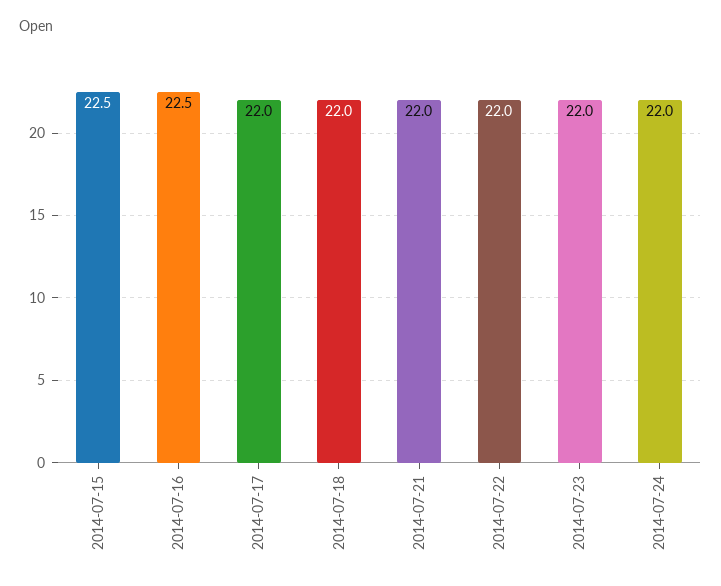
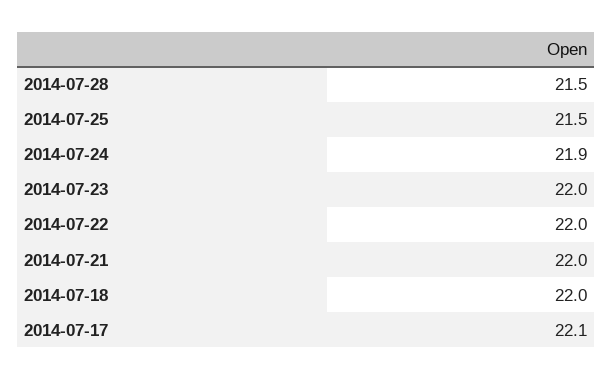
2014-07-15: 22.5 -> none
2014-07-16: 22.5 -> none
2014-07-17: 22 -> 22.1
2014-07-24: 22 -> 21.9
2014-07-28: none -> 21.5
2014-07-25: none -> 21.5

